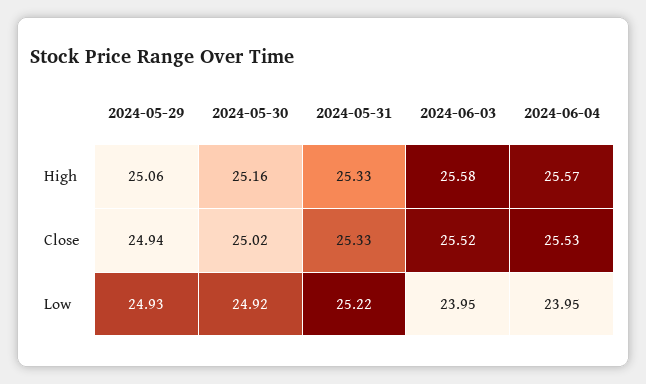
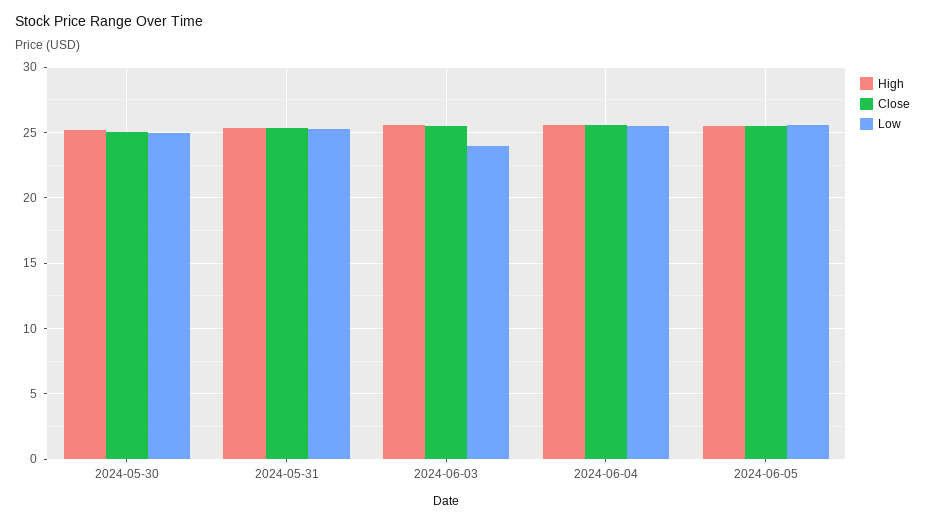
High, 2024-05-29: 25.06 -> none
Close, 2024-05-29: 24.94 -> none
Low, 2024-05-29: 24.93 -> none
Low, 2024-06-04: 23.95 -> 25.5
High, 2024-06-05: none -> 25.5
Close, 2024-06-05: none -> 25.5
Low, 2024-06-05: none -> 25.5

